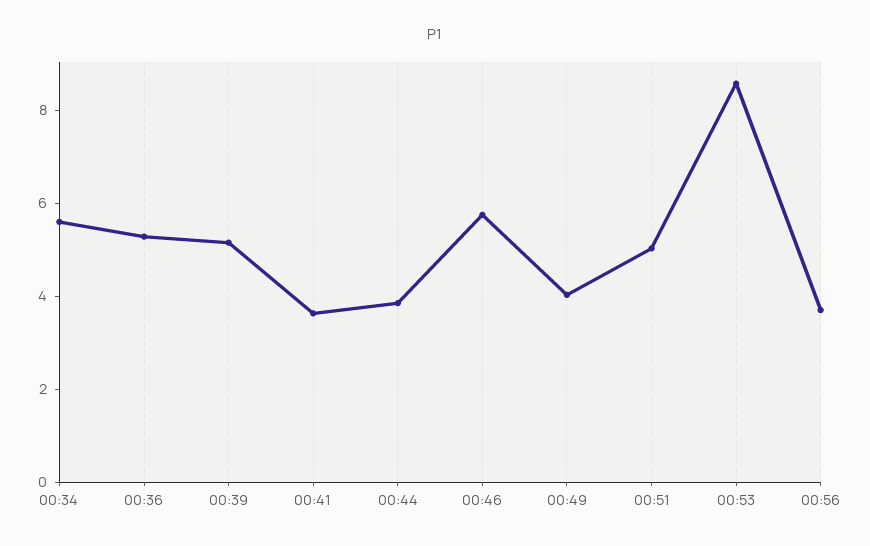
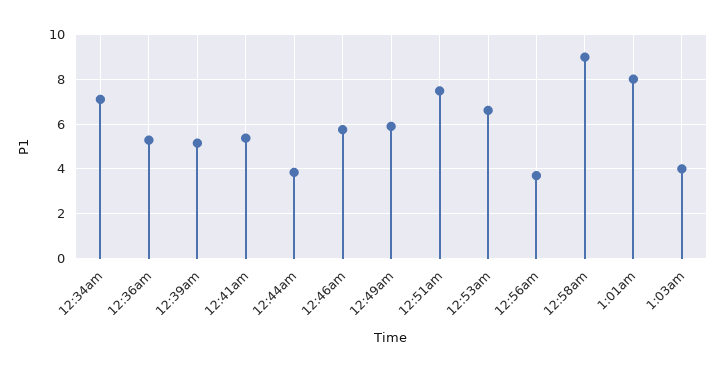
00:34: 5.5 -> 7
00:41: 3.5 -> 5.5
00:49: 4 -> 6
00:51: 5 -> 7.5
00:53: 8.5 -> 6.5
12:58am: none -> 9
1:01am: none -> 8
1:03am: none -> 4

